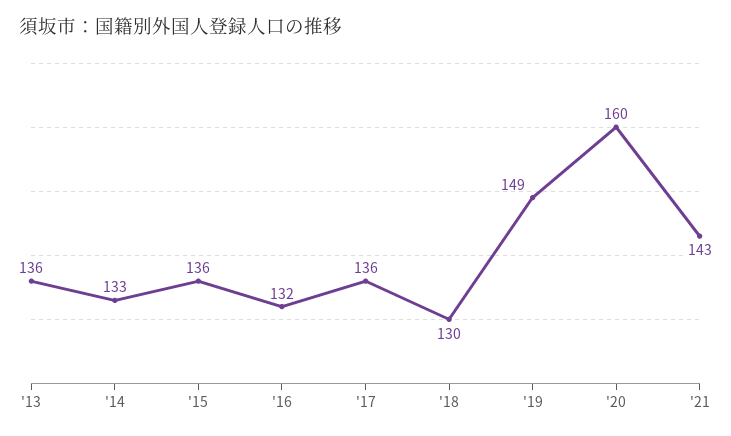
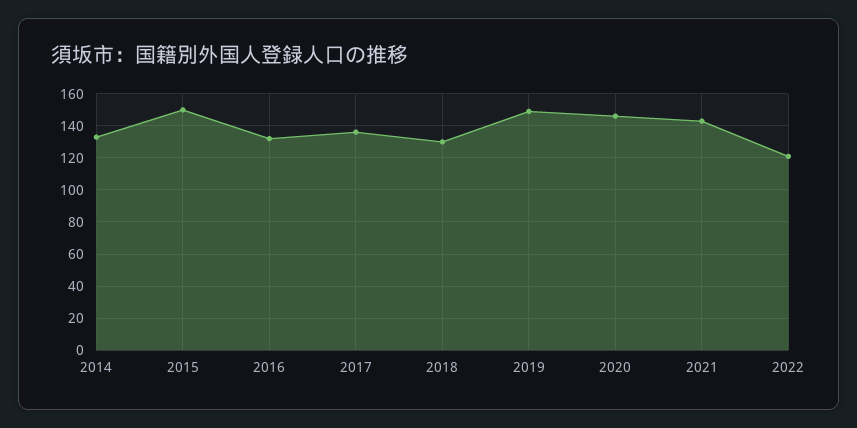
'13: 136 -> none
'15: 136 -> 150
'20: 160 -> 145
2022: none -> 120

